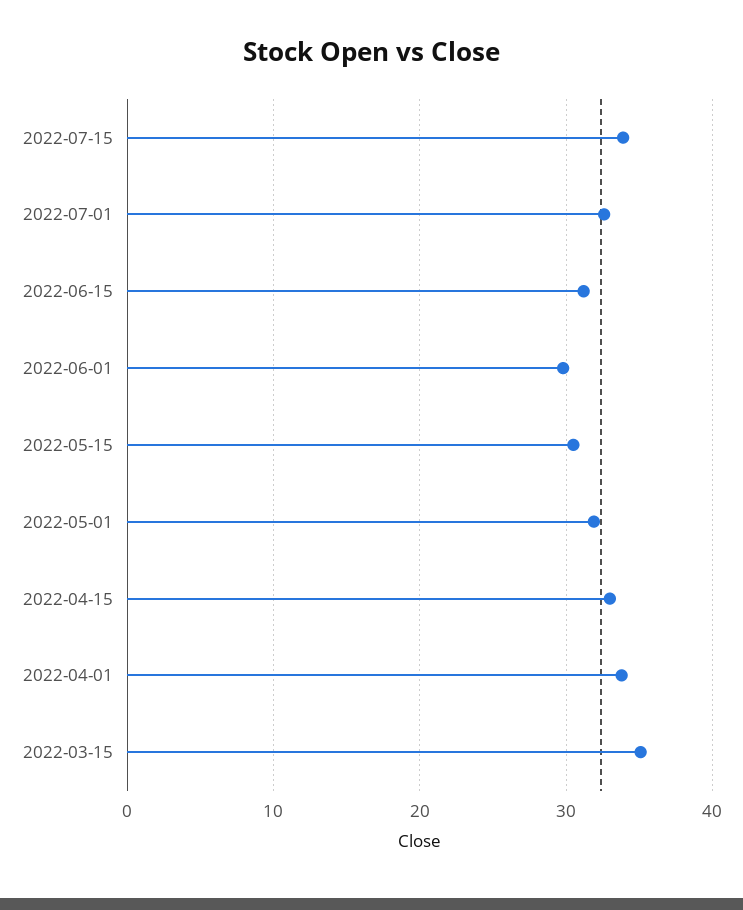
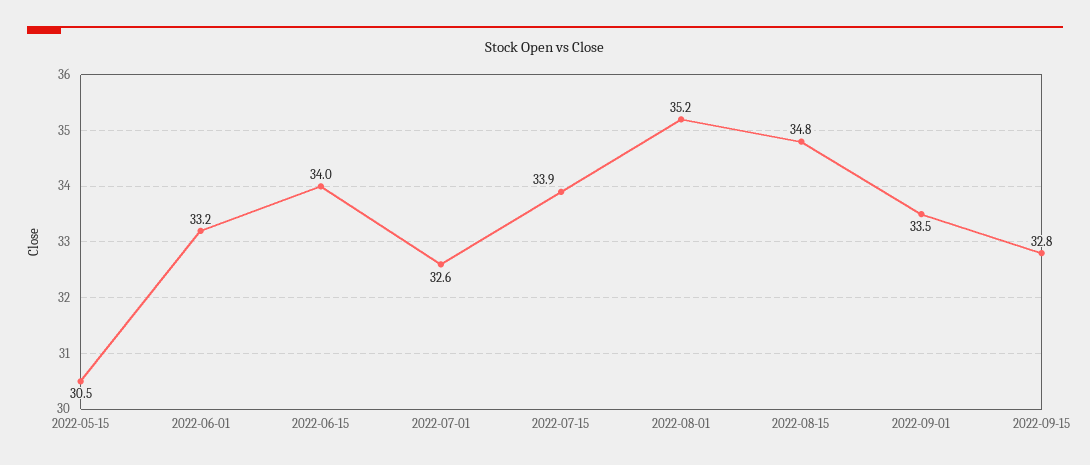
2022-06-15: 31 -> 34
2022-06-01: 30 -> 33.2
2022-05-01: 32 -> none
2022-04-15: 33 -> none
2022-04-01: 34 -> none
2022-03-15: 35 -> none
2022-08-01: none -> 35.2
2022-08-15: none -> 34.8
2022-09-01: none -> 33.5
2022-09-15: none -> 32.8

